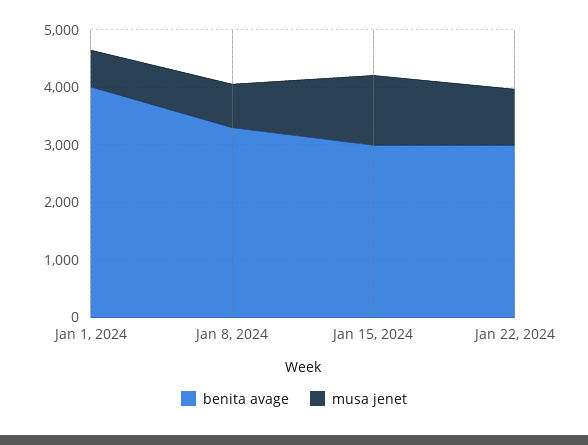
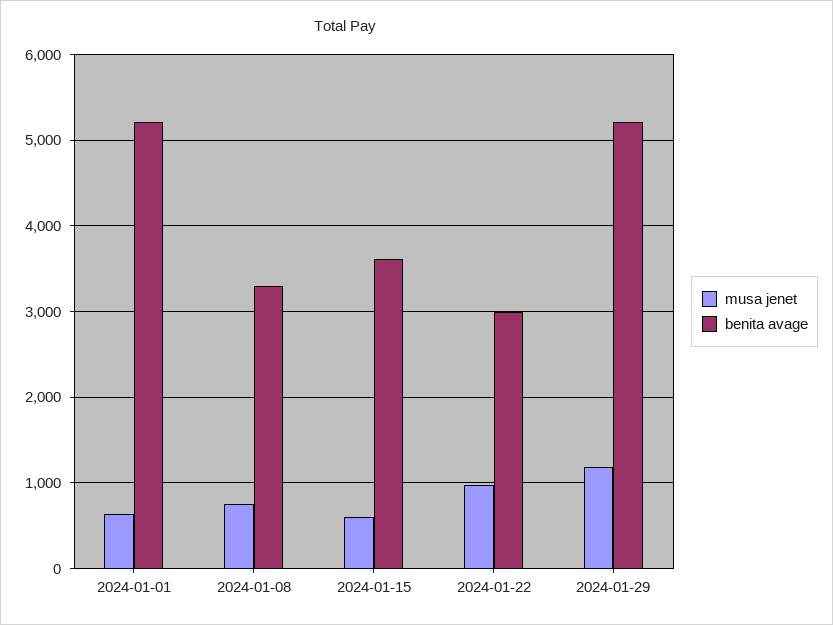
benita avage, Jan 1, 2024: 4000 -> 5200
benita avage, Jan 15, 2024: 3000 -> 3600
musa jenet, Jan 15, 2024: 1200 -> 600
musa jenet, 2024-01-29: none -> 1200
benita avage, 2024-01-29: none -> 5200

